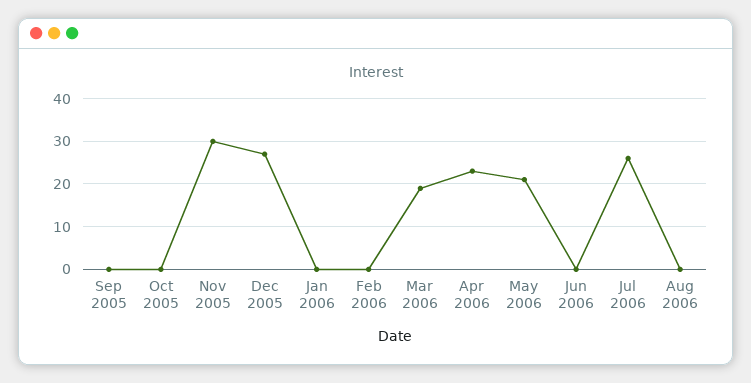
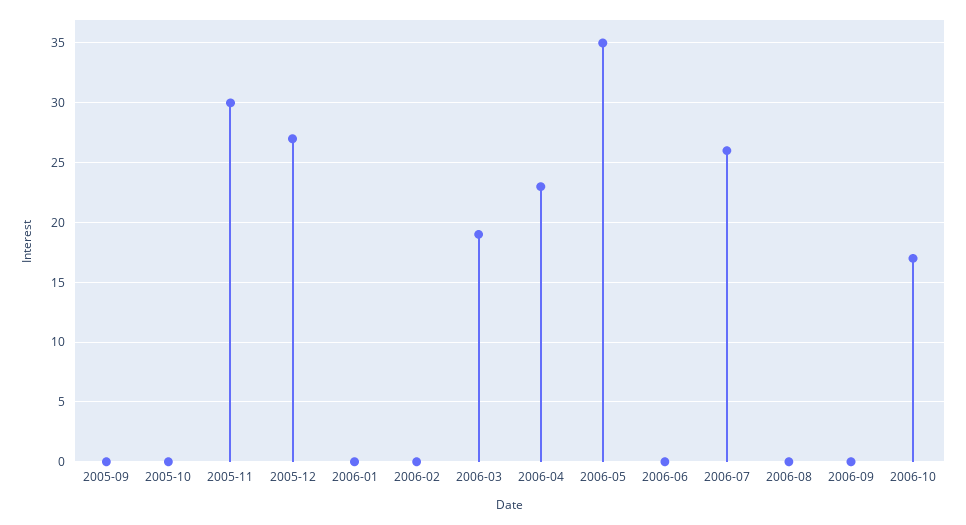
May 2006: 20 -> 35
2006-09: none -> 0
2006-10: none -> 17

